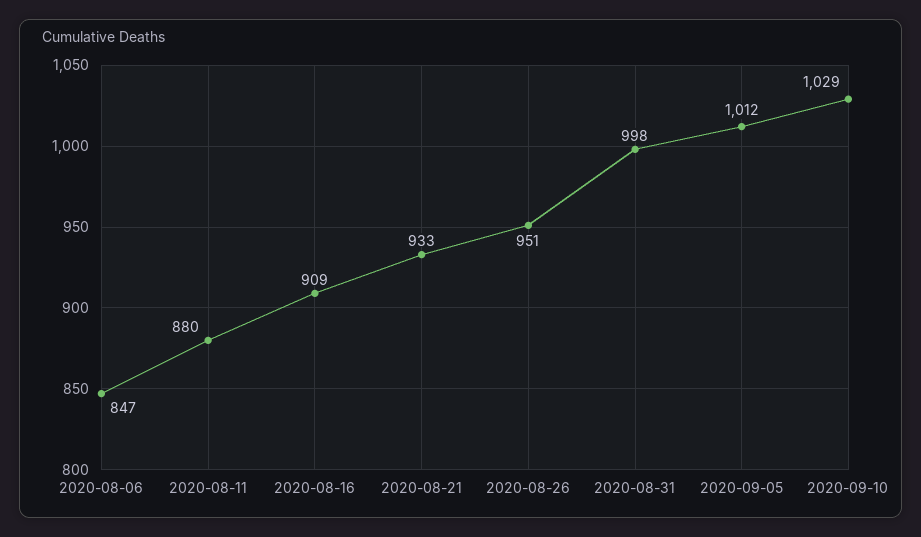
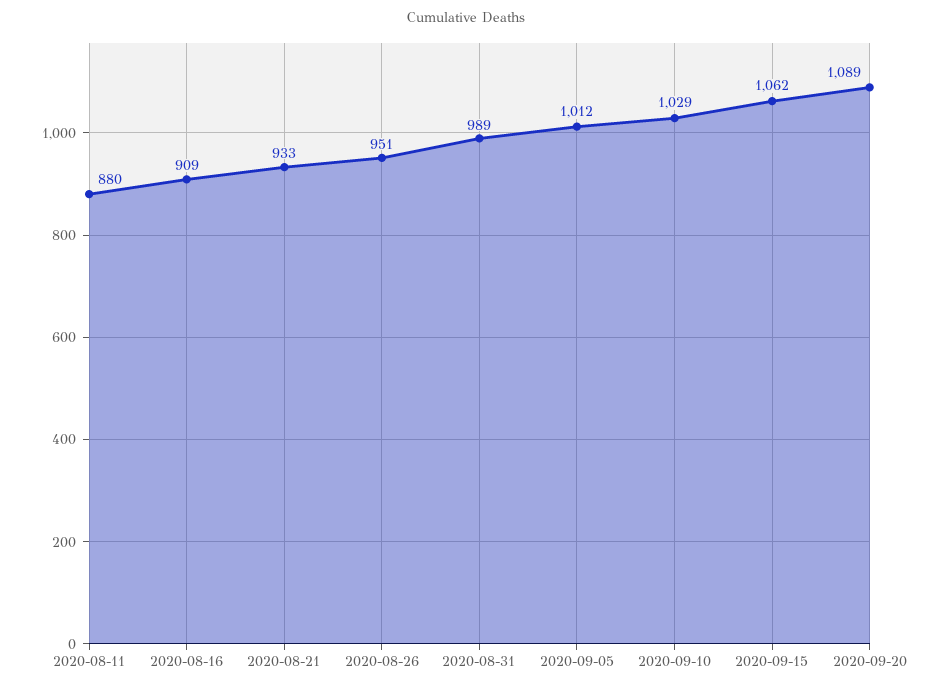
2020-08-06: 847 -> none
2020-08-31: 998 -> 989
2020-09-15: none -> 1062
2020-09-20: none -> 1089

